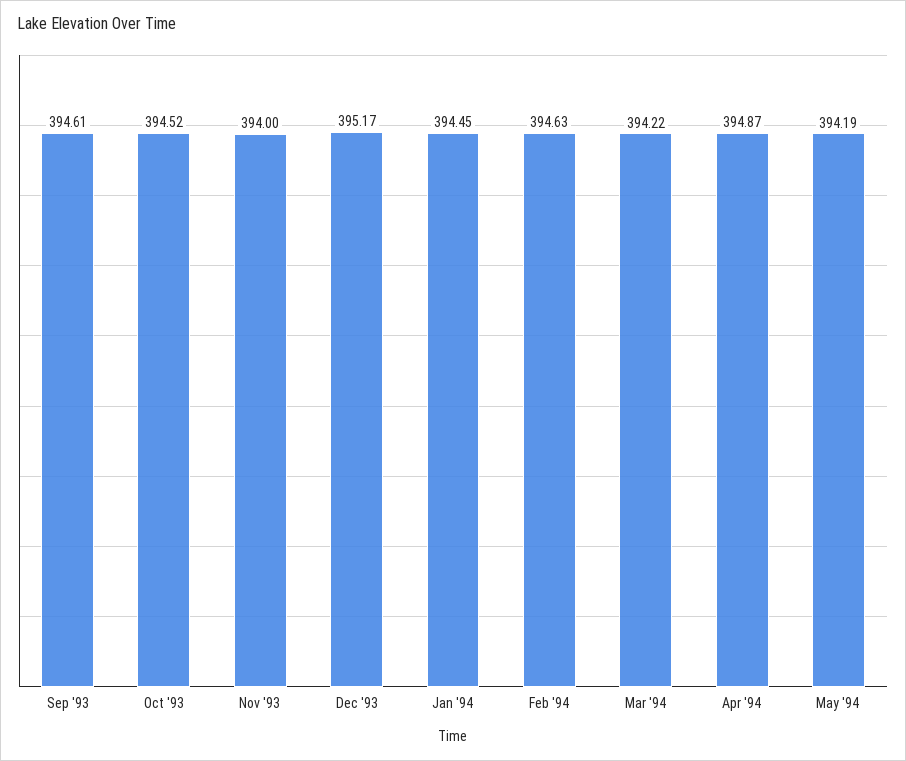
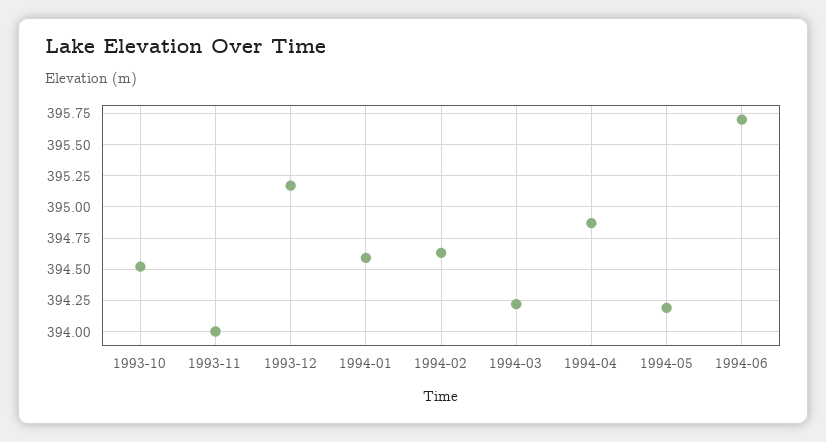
Sep '93: 394.61 -> none
Jan '94: 394.45 -> 394.6
1994-06: none -> 395.7

